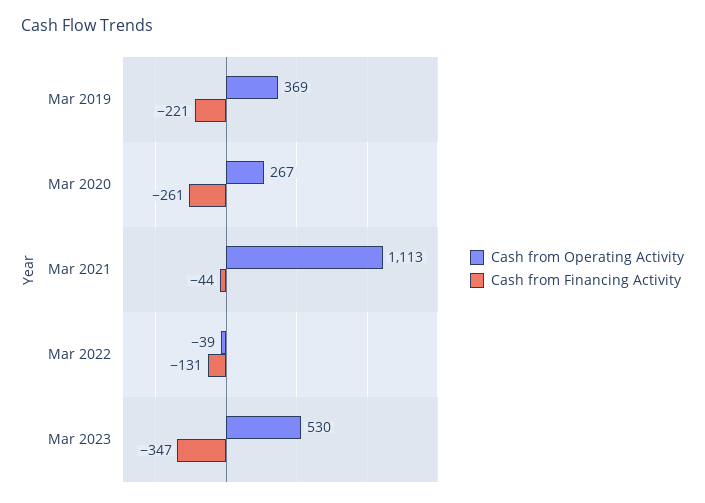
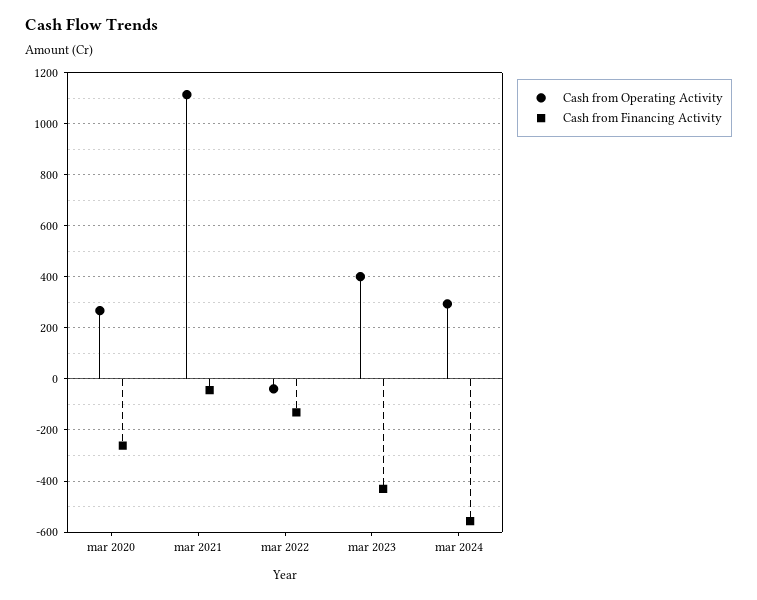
Cash from Operating Activity, Mar 2019: 369 -> none
Cash from Financing Activity, Mar 2019: -221 -> none
Cash from Operating Activity, Mar 2023: 530 -> 400
Cash from Financing Activity, Mar 2023: -347 -> -425
Cash from Operating Activity, mar 2024: none -> 300
Cash from Financing Activity, mar 2024: none -> -550

